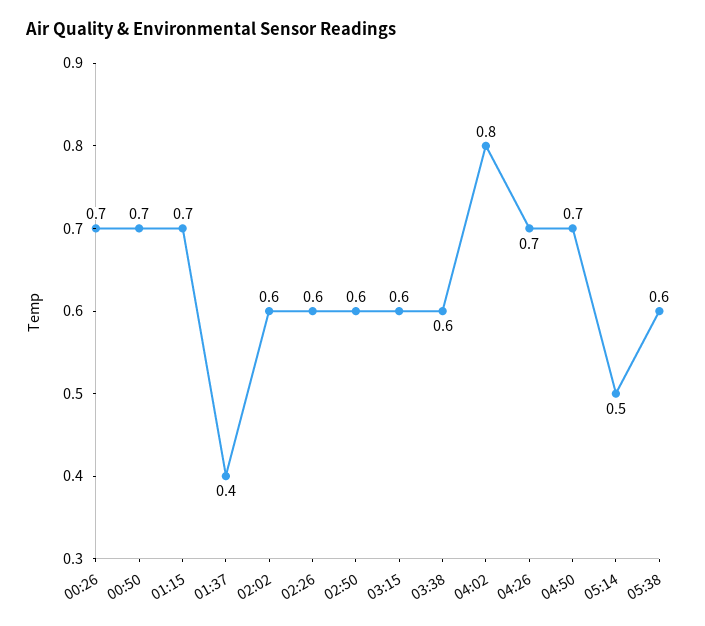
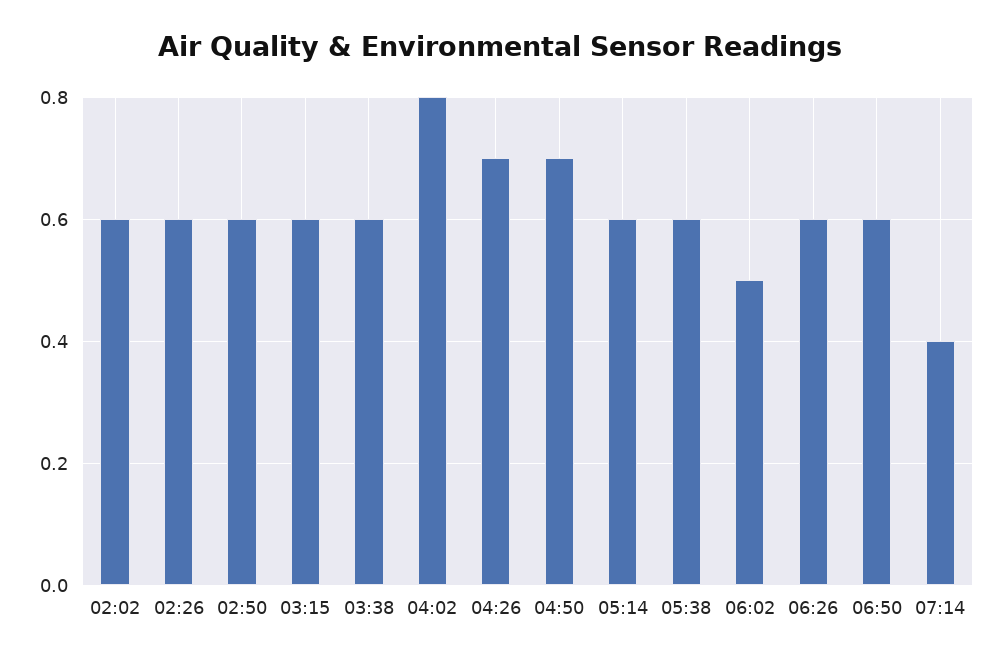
00:26: 0.7 -> none
00:50: 0.7 -> none
01:15: 0.7 -> none
01:37: 0.4 -> none
05:14: 0.5 -> 0.6
06:02: none -> 0.5
06:26: none -> 0.6
06:50: none -> 0.6
07:14: none -> 0.4

